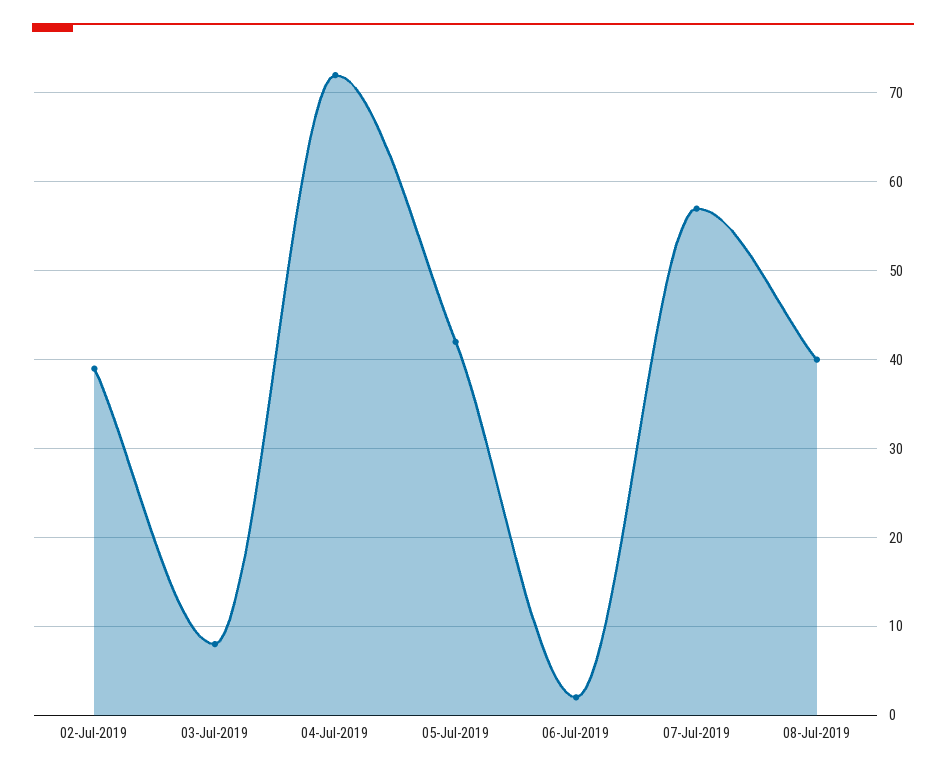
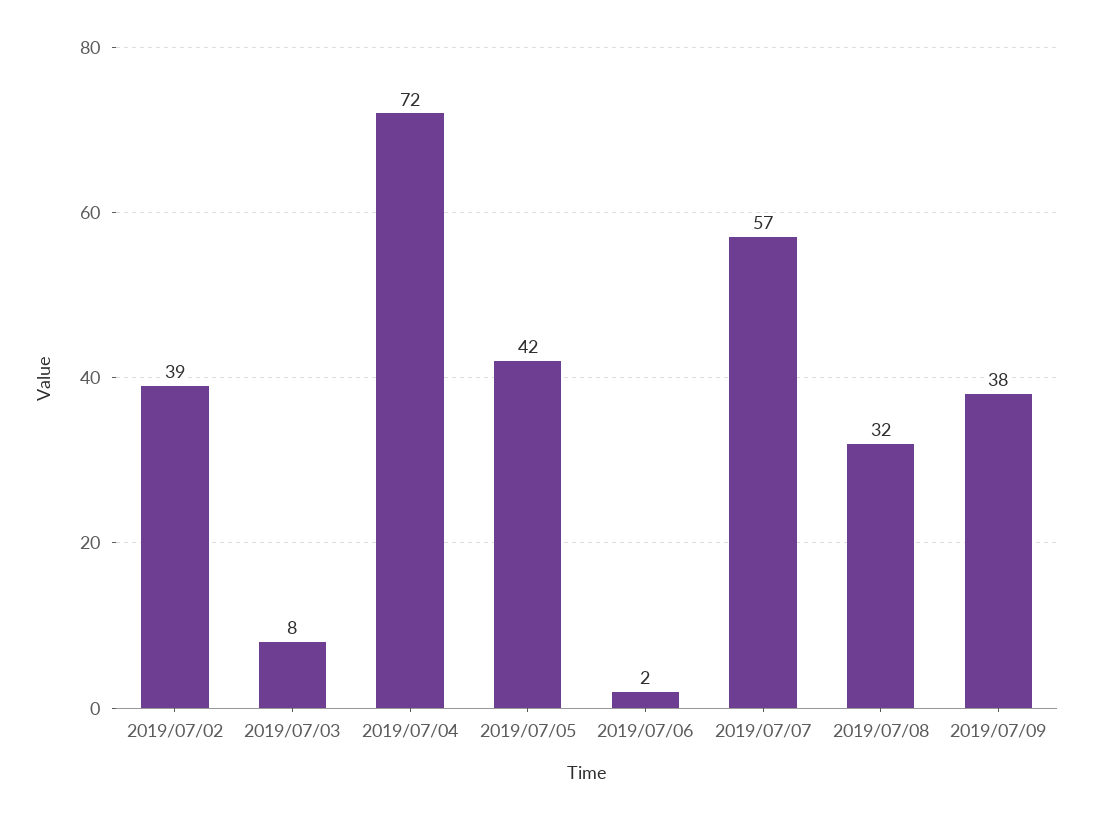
08-Jul-2019: 40 -> 32
2019/07/09: none -> 38

